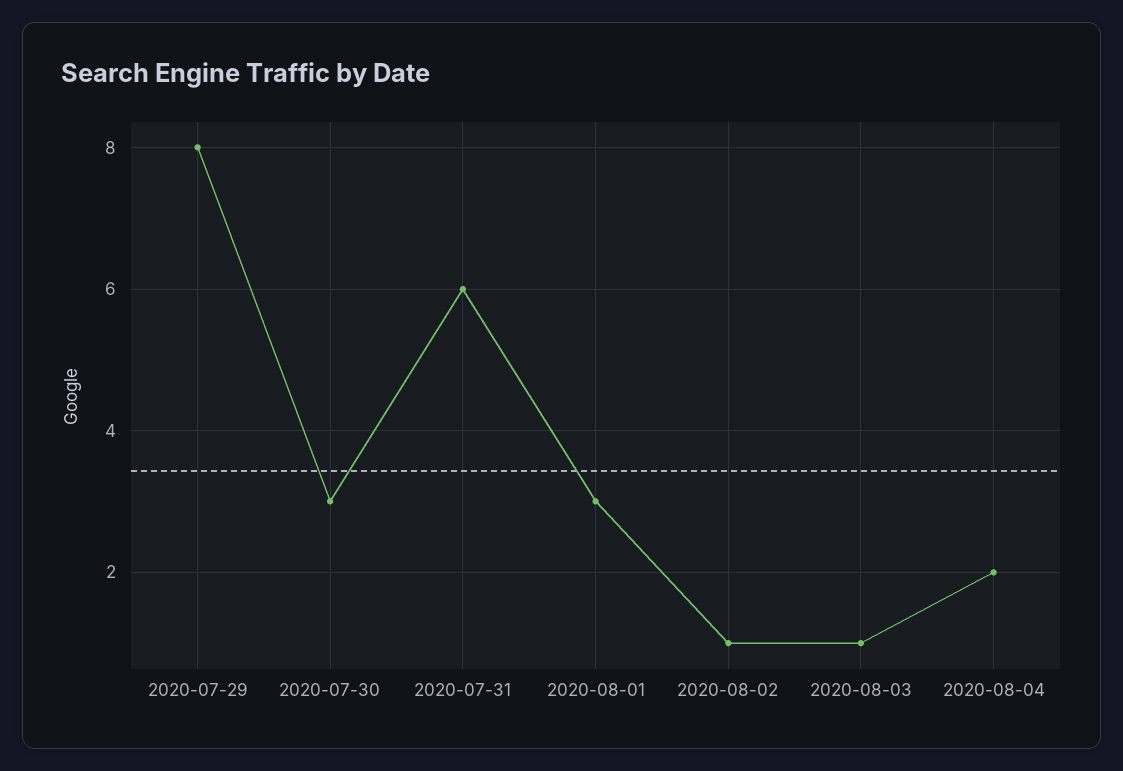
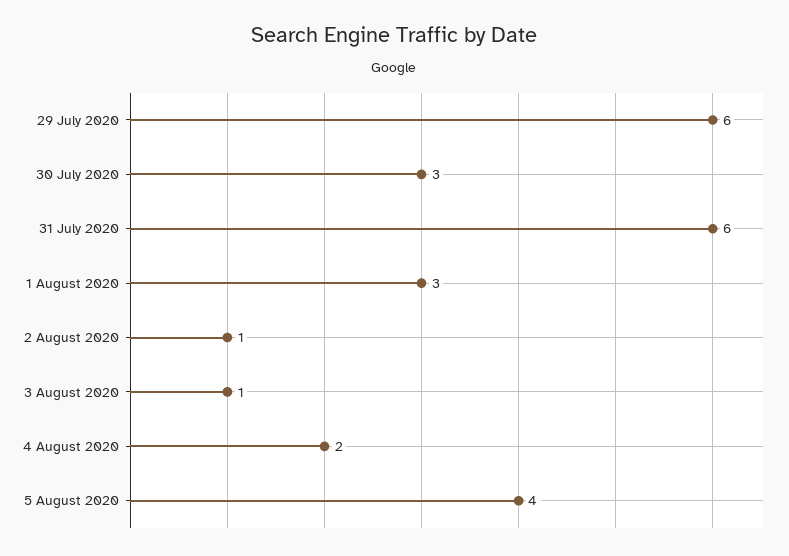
2020-07-29: 8 -> 6
5 August 2020: none -> 4

